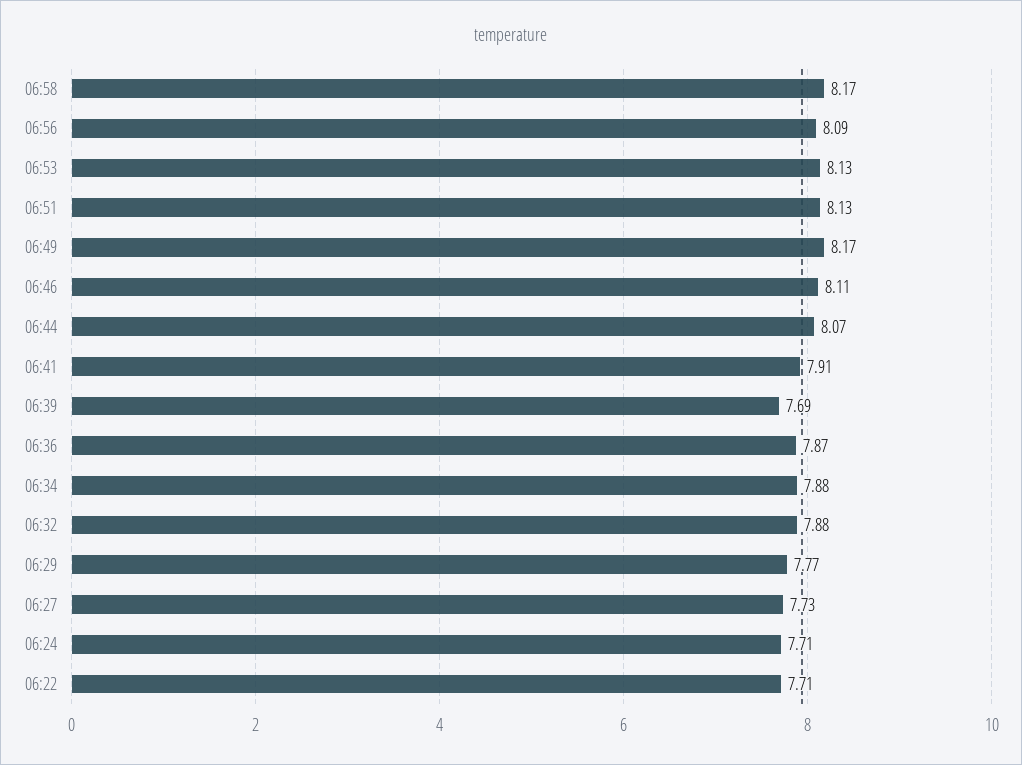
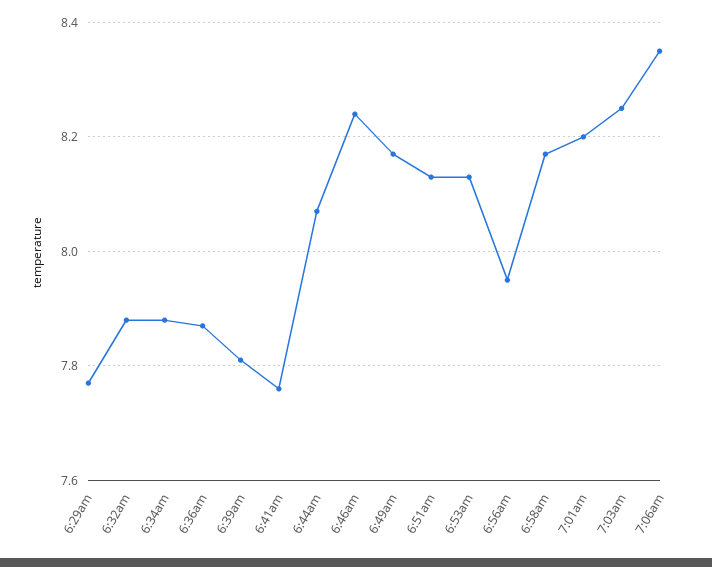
06:56: 8.09 -> 7.95
06:46: 8.11 -> 8.25
06:41: 7.91 -> 7.75
06:39: 7.69 -> 7.8
06:27: 7.73 -> none
06:24: 7.71 -> none
06:22: 7.71 -> none
7:01am: none -> 8.2
7:03am: none -> 8.25
7:06am: none -> 8.35

